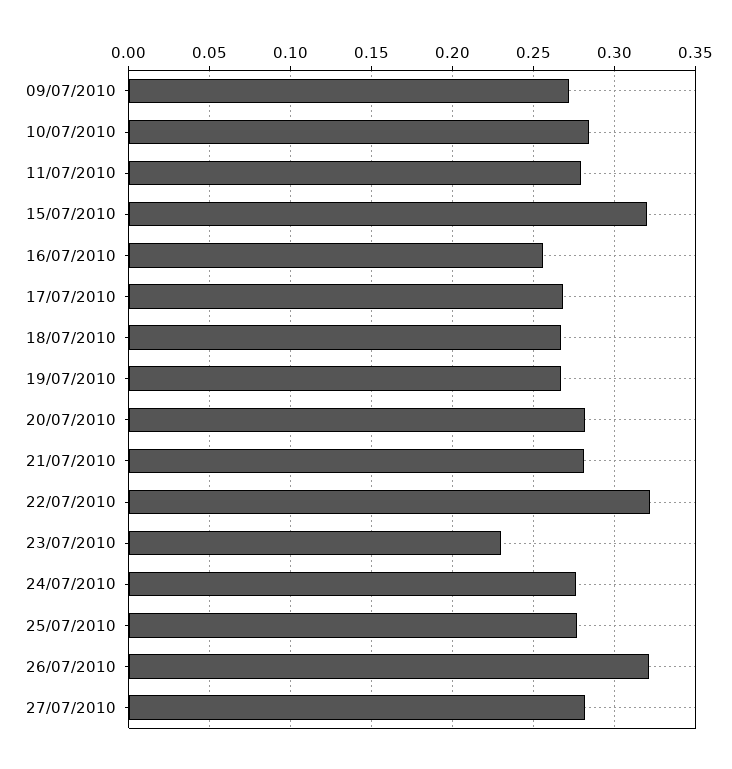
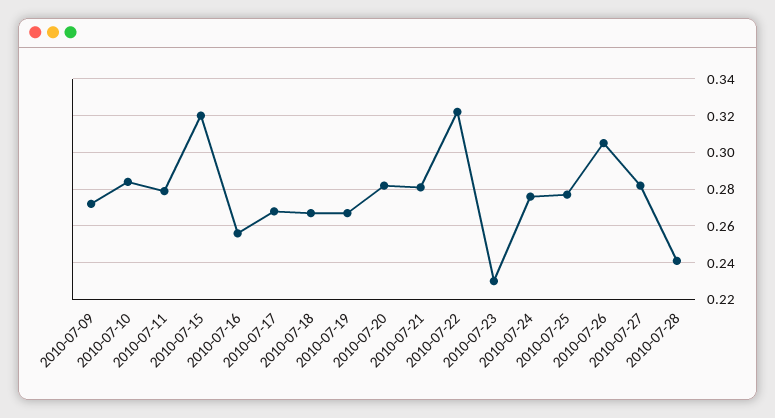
26/07/2010: 0.32 -> 0.305
2010-07-28: none -> 0.24

